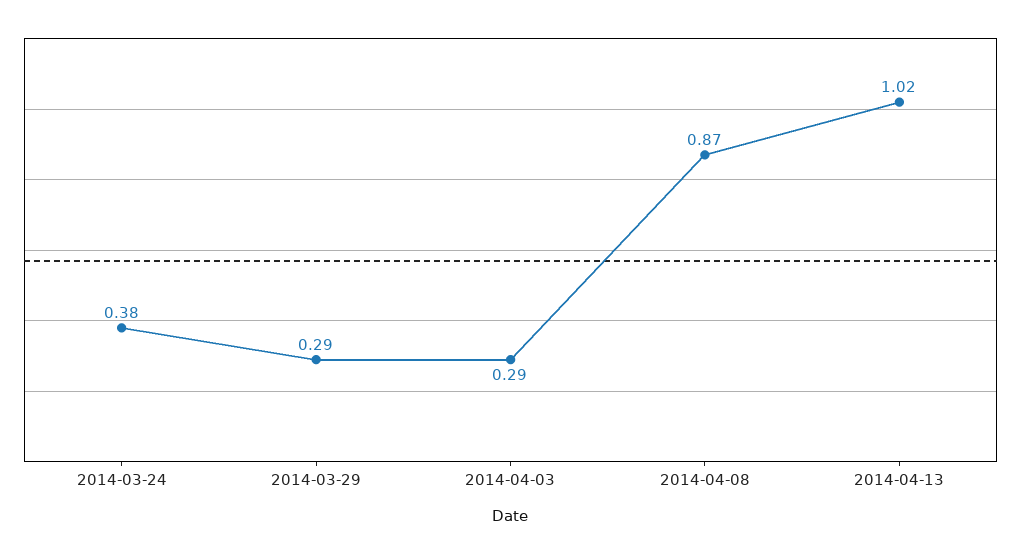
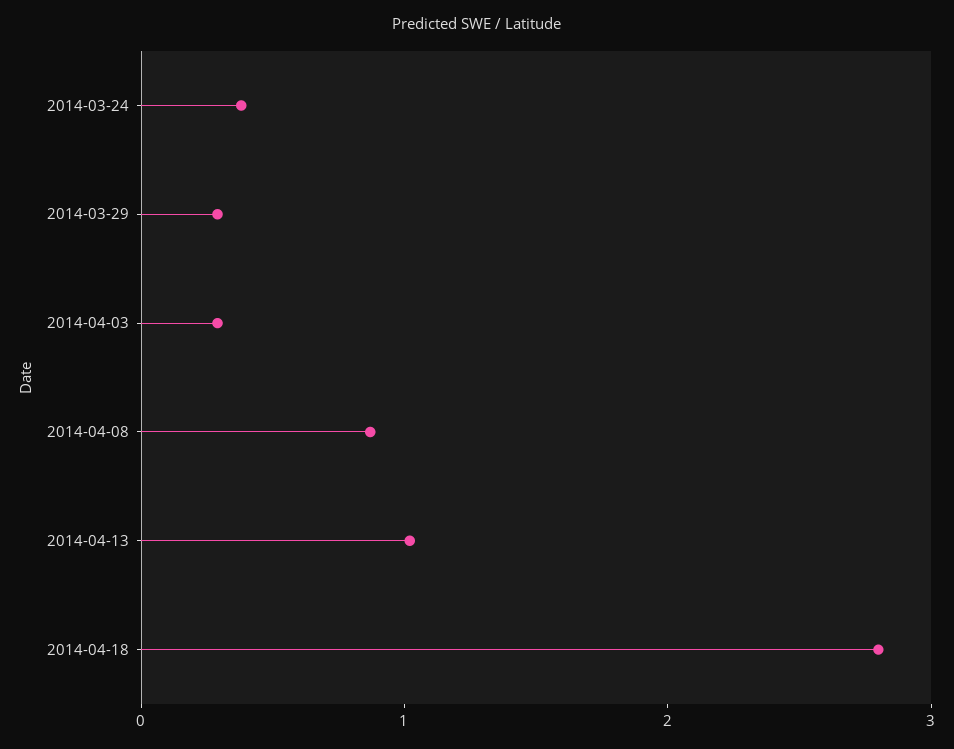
2014-04-18: none -> 2.8

